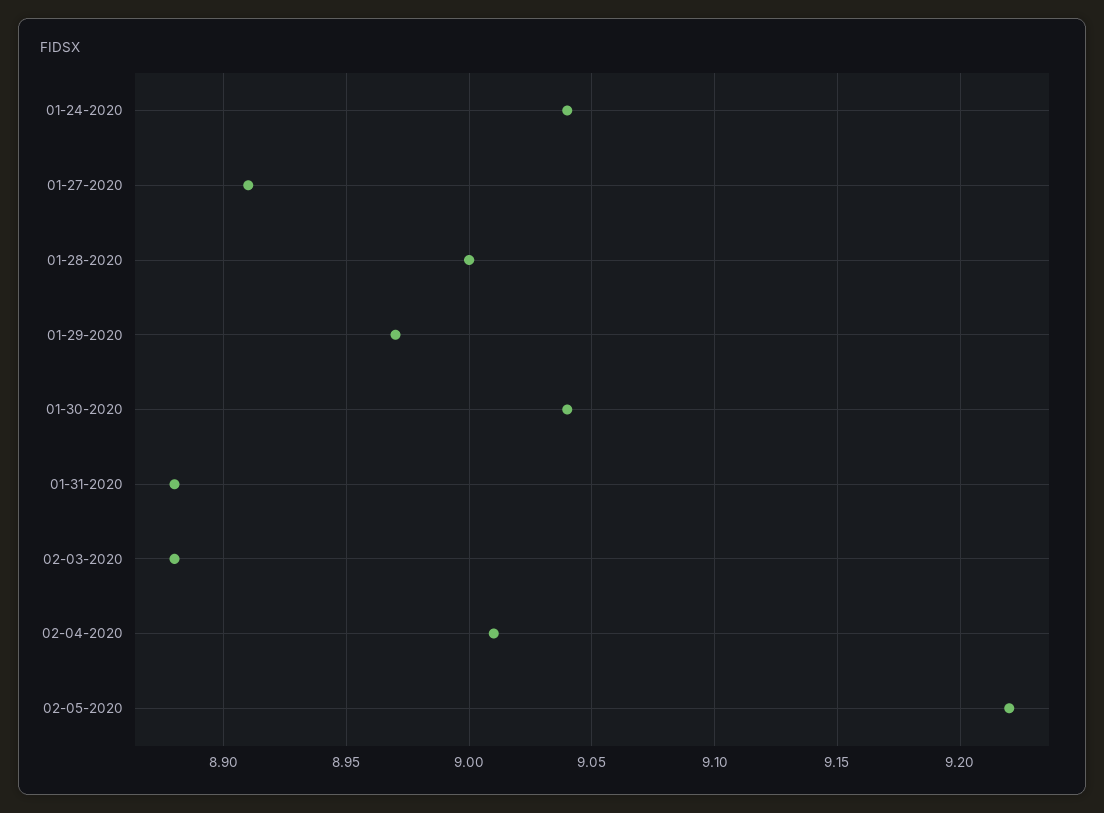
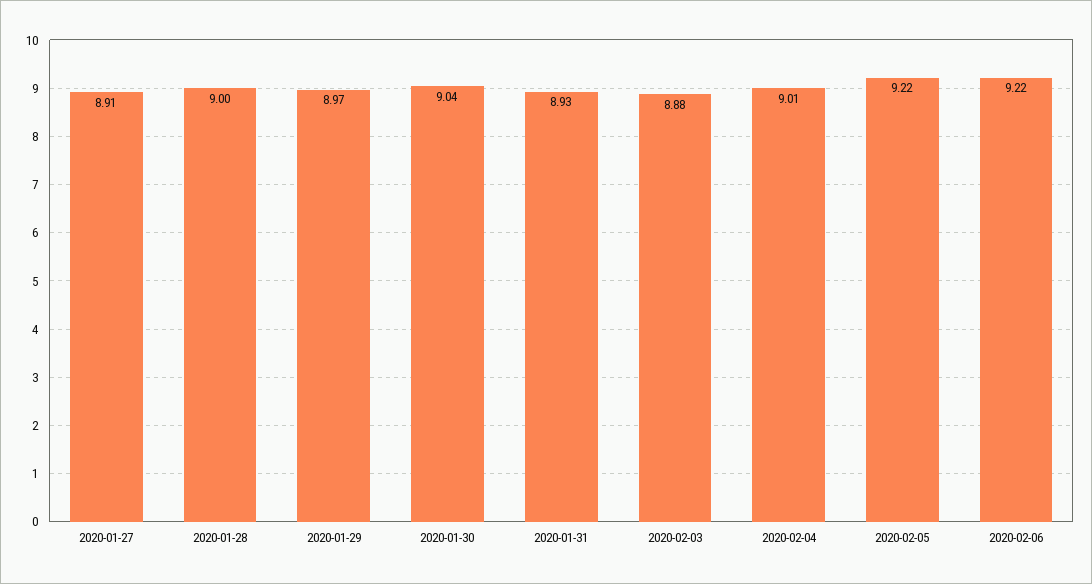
01-24-2020: 9.04 -> none
01-31-2020: 8.88 -> 8.93
2020-02-06: none -> 9.22

